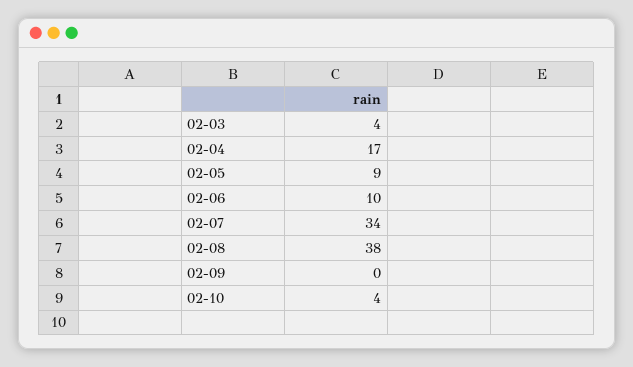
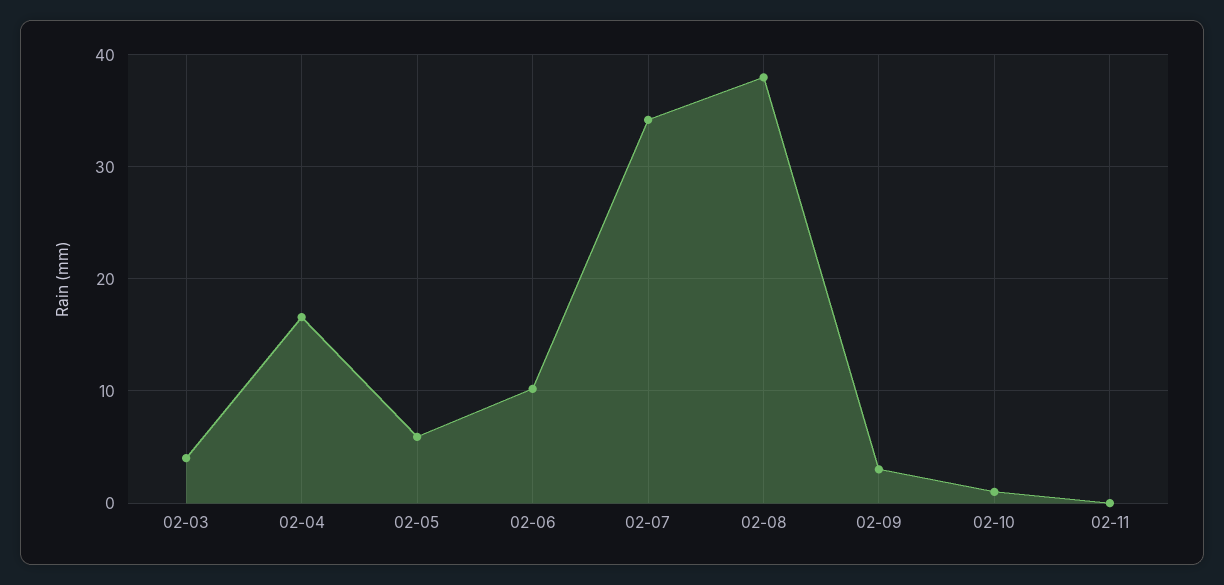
02-05: 9 -> 6
02-09: 0 -> 3
02-10: 4 -> 1
02-11: none -> 0

